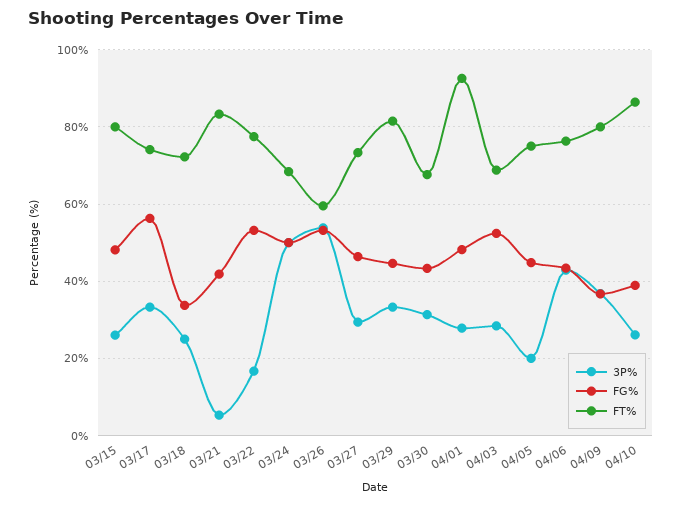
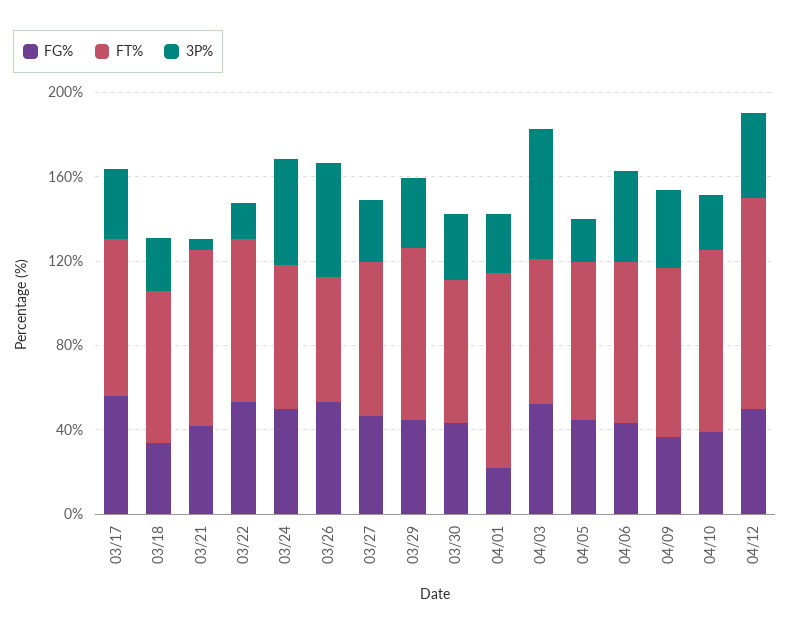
3P%, 03/15: 26 -> none
FG%, 03/15: 48 -> none
FT%, 03/15: 80 -> none
FG%, 04/01: 48 -> 20
3P%, 04/03: 28 -> 60
FG%, 04/12: none -> 50
FT%, 04/12: none -> 100
3P%, 04/12: none -> 40

